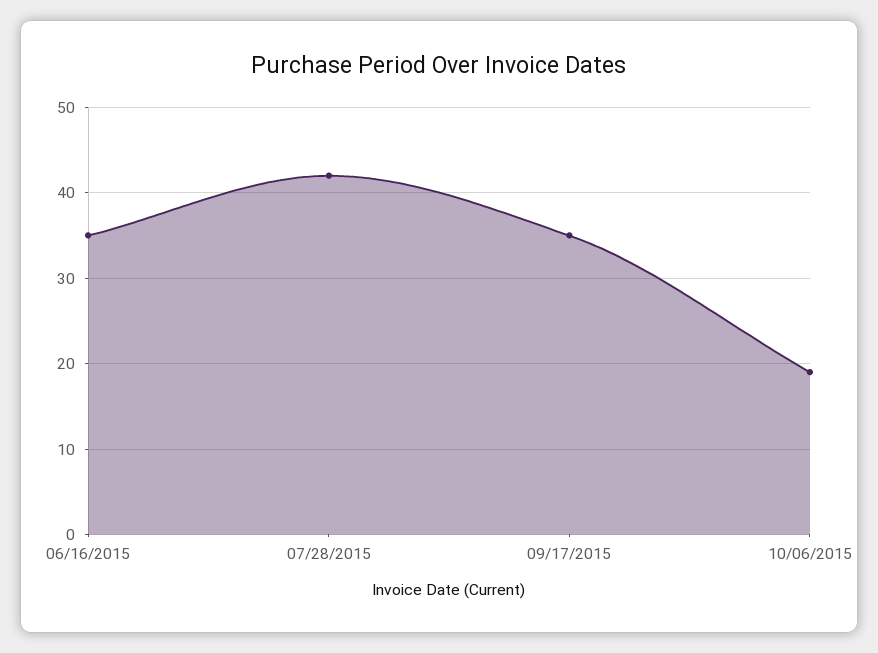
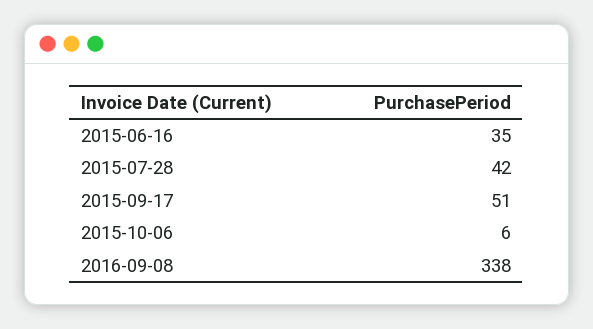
09/17/2015: 35 -> 51
10/06/2015: 19 -> 6
2016-09-08: none -> 338

